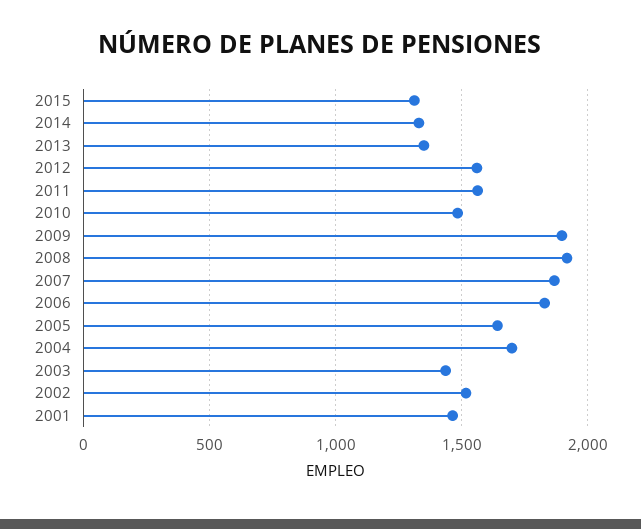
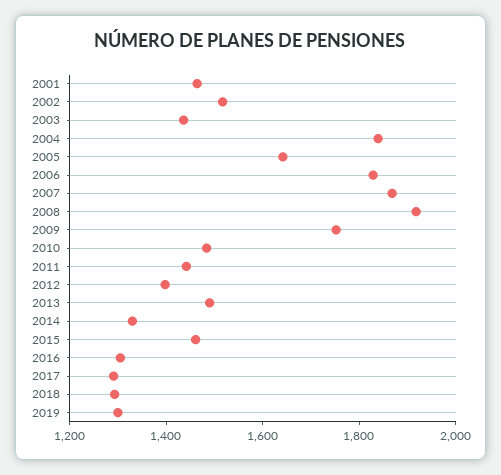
2015: 1300 -> 1450
2013: 1350 -> 1500
2012: 1550 -> 1400
2011: 1550 -> 1450
2009: 1900 -> 1750
2004: 1700 -> 1850
2016: none -> 1300
2017: none -> 1300
2018: none -> 1300
2019: none -> 1300

